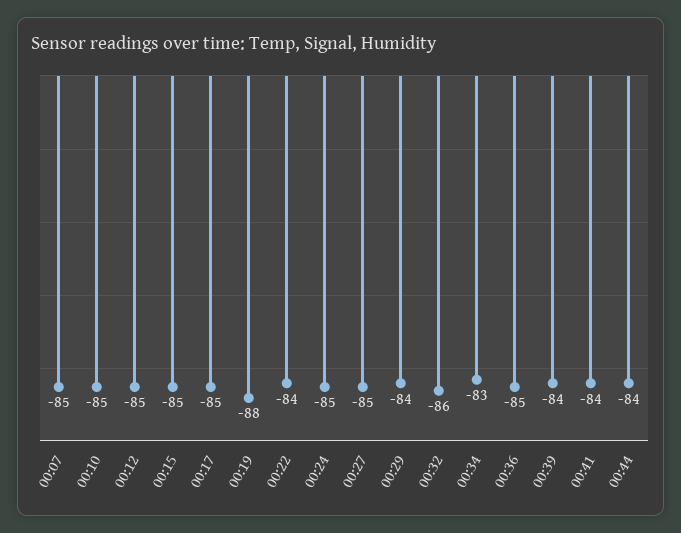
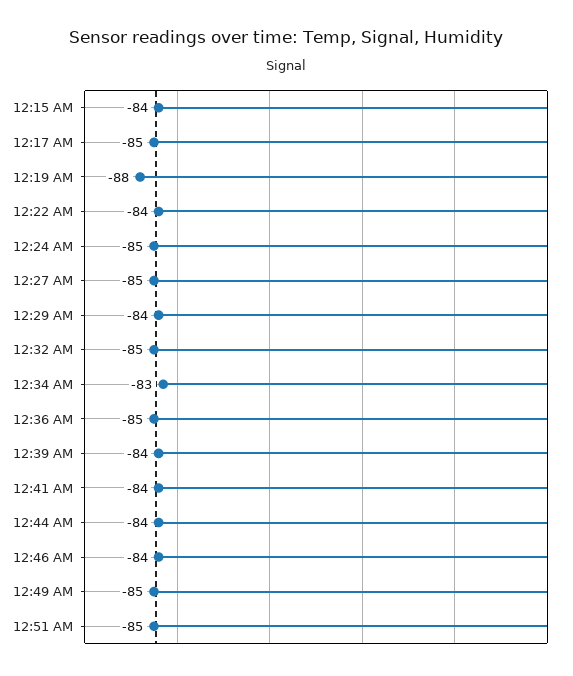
00:07: -85 -> none
00:10: -85 -> none
00:12: -85 -> none
00:15: -85 -> -84
00:32: -86 -> -85
12:46 AM: none -> -84
12:49 AM: none -> -85
12:51 AM: none -> -85

